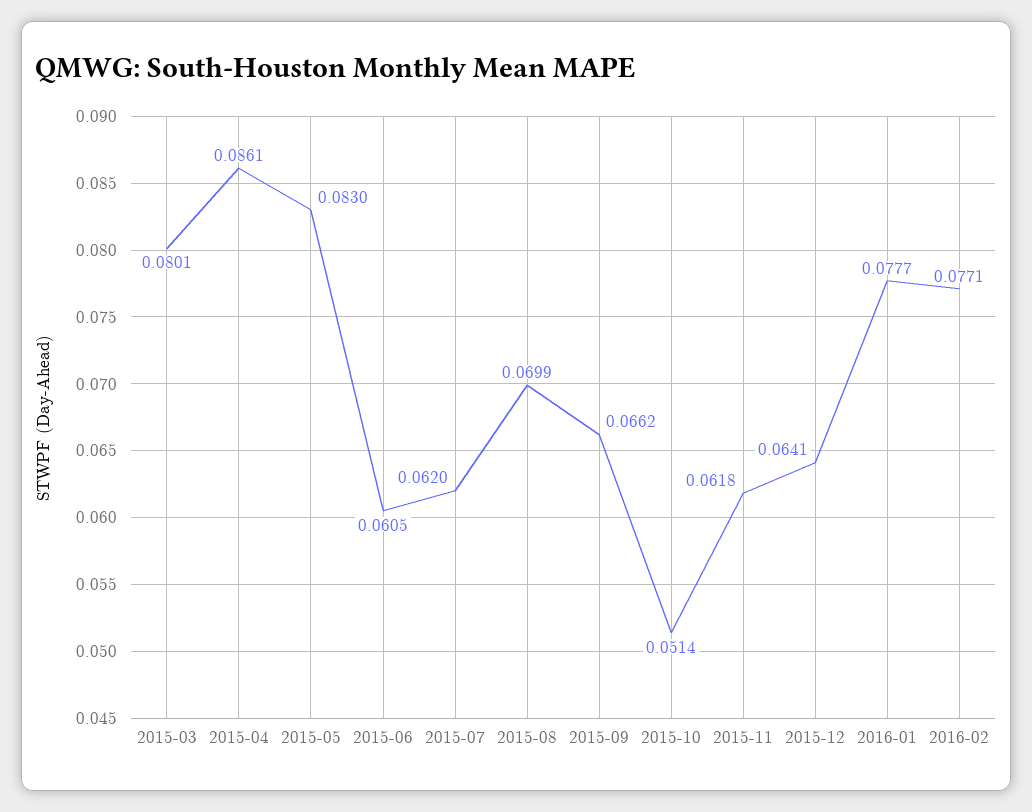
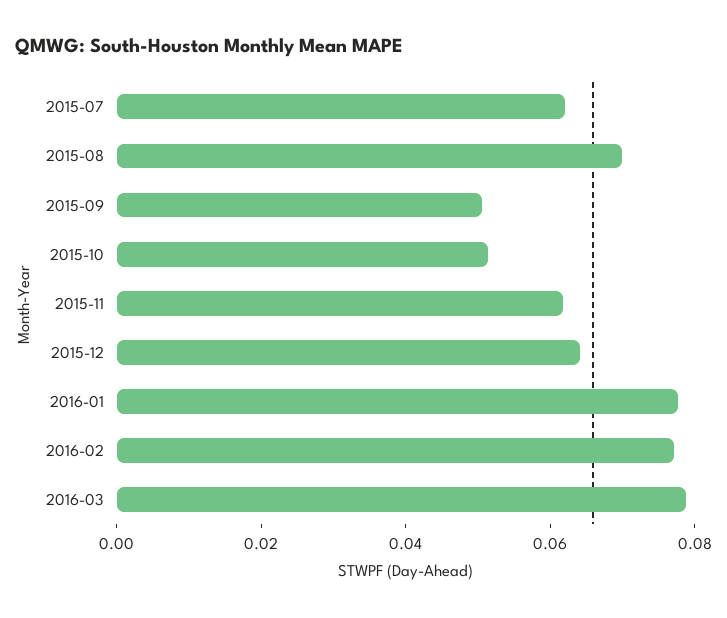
2015-03: 0.0801 -> none
2015-04: 0.0861 -> none
2015-05: 0.083 -> none
2015-06: 0.0605 -> none
2015-09: 0.0662 -> 0.05
2016-03: none -> 0.08

